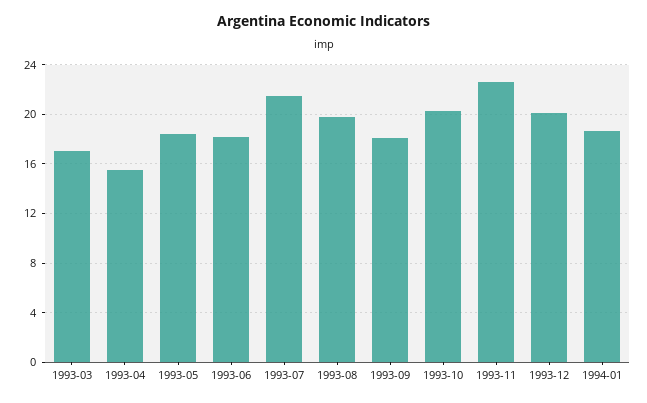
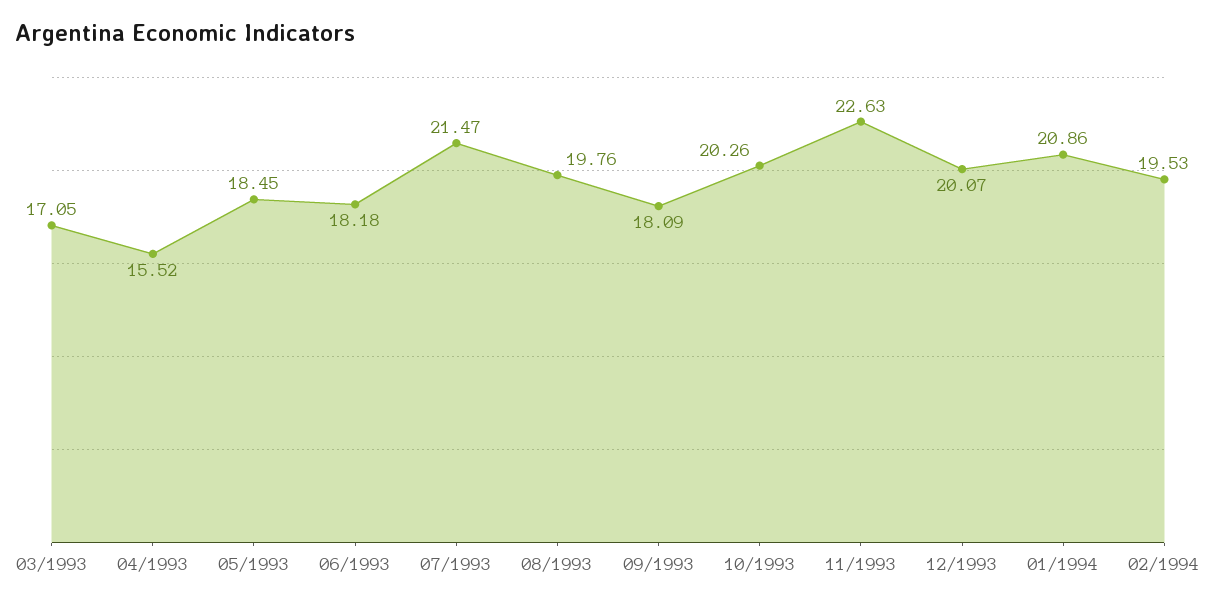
1994-01: 18.5 -> 20.86
02/1994: none -> 19.53

